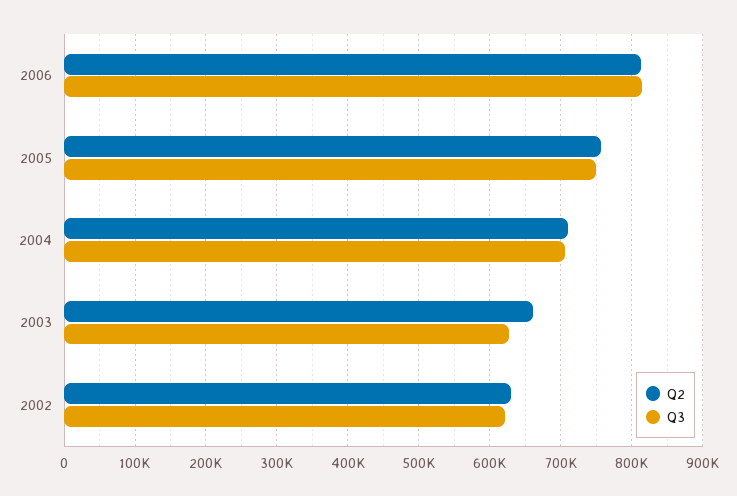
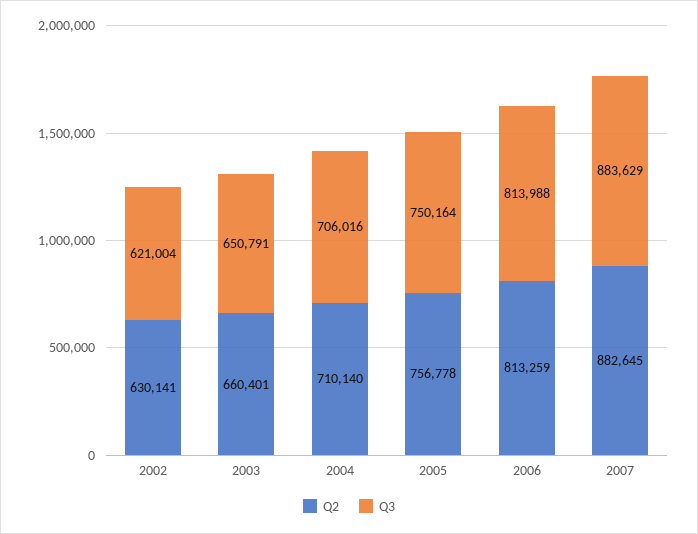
Q3, 2003: 630000 -> 650791
Q2, 2007: none -> 882645
Q3, 2007: none -> 883629

